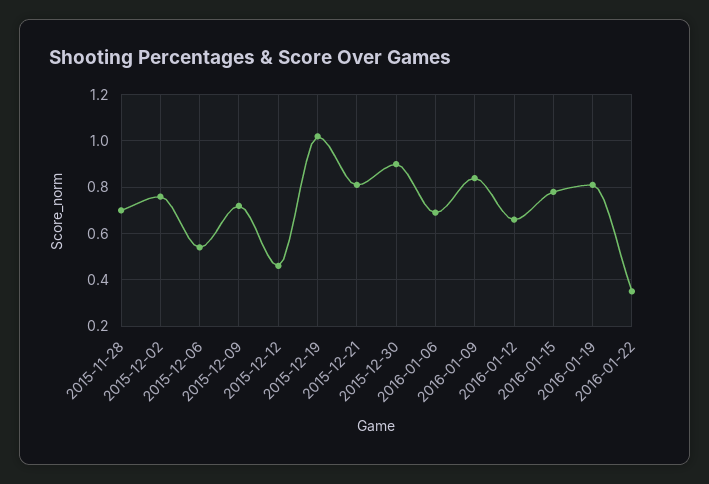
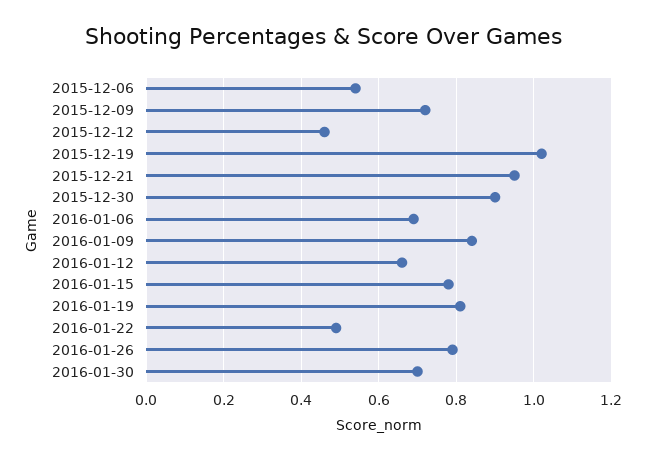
2015-11-28: 0.7 -> none
2015-12-02: 0.75 -> none
2015-12-21: 0.8 -> 0.95
2016-01-22: 0.35 -> 0.5
2016-01-26: none -> 0.8
2016-01-30: none -> 0.7

